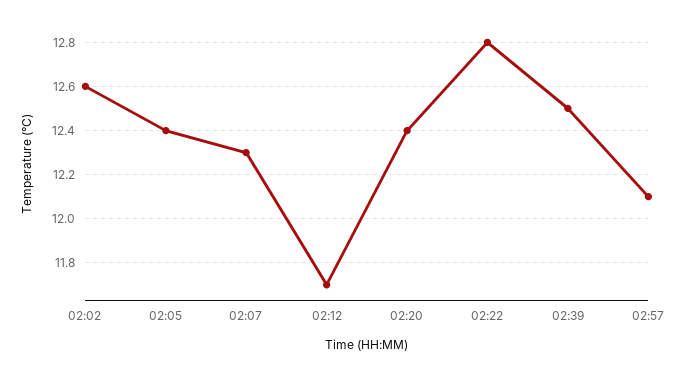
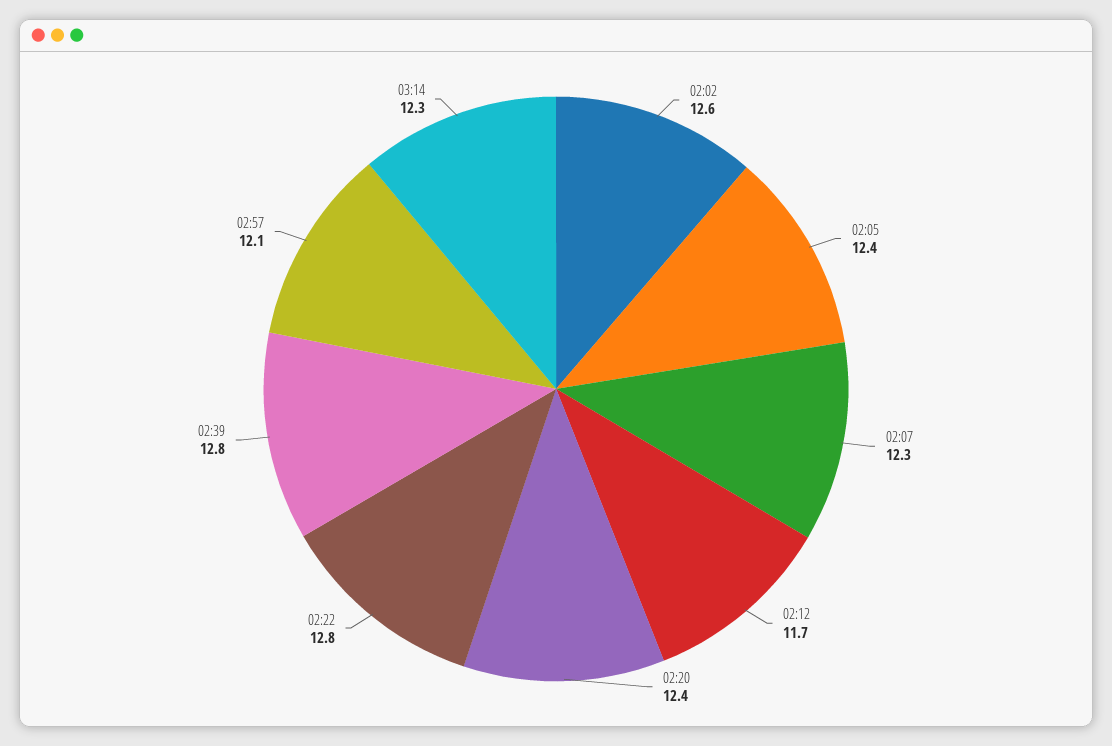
02:39: 12.5 -> 12.8
03:14: none -> 12.3

